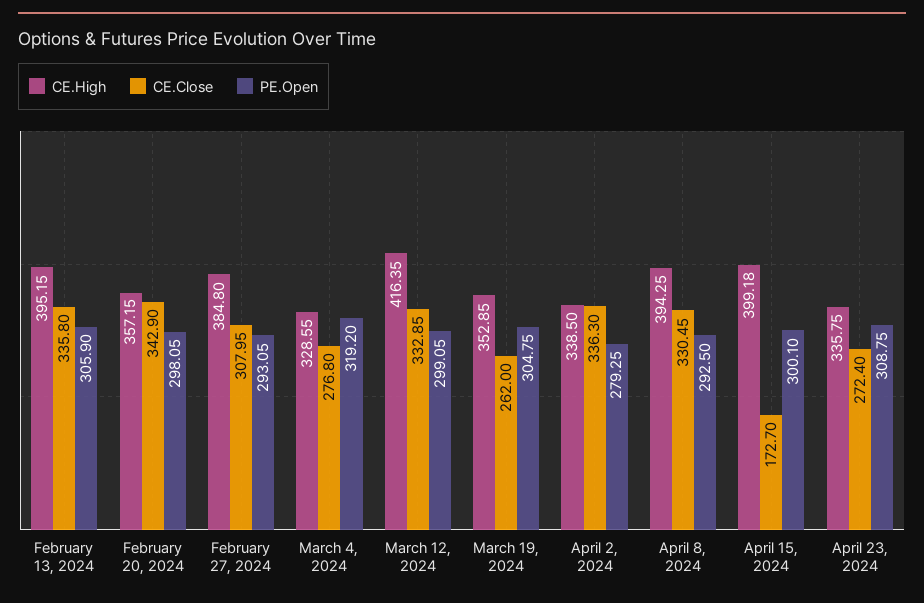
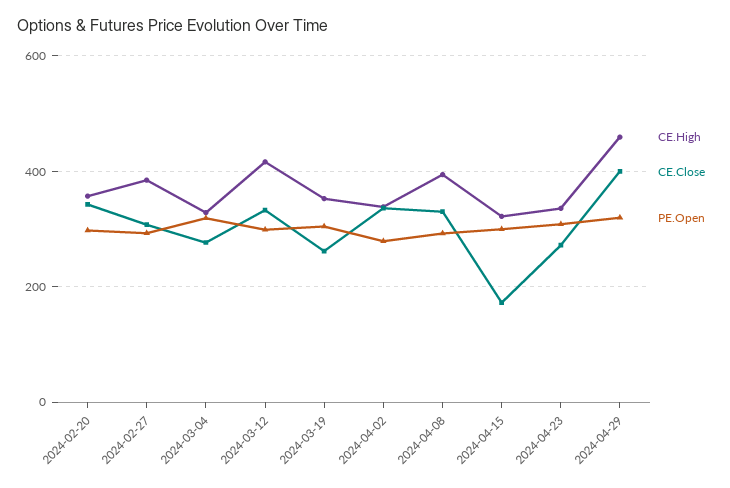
CE.High, February 13, 2024: 395.15 -> none
CE.Close, February 13, 2024: 335.8 -> none
PE.Open, February 13, 2024: 305.9 -> none
CE.High, April 15, 2024: 399.18 -> 320
CE.High, 2024-04-29: none -> 460
CE.Close, 2024-04-29: none -> 400
PE.Open, 2024-04-29: none -> 320

